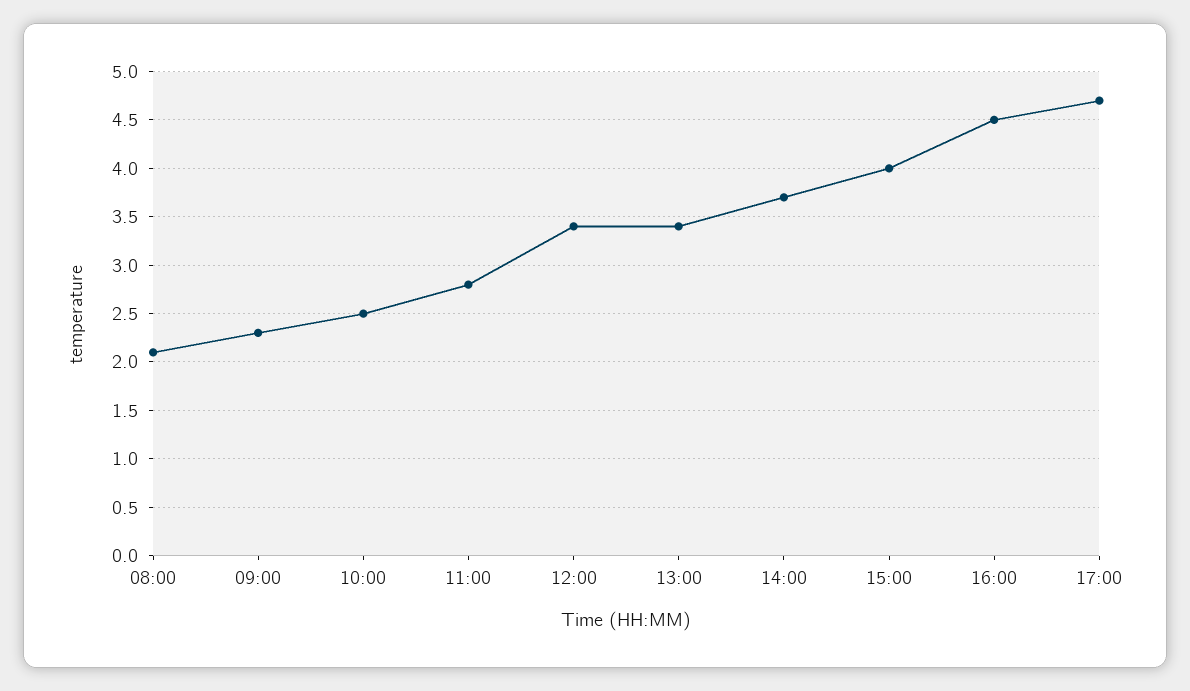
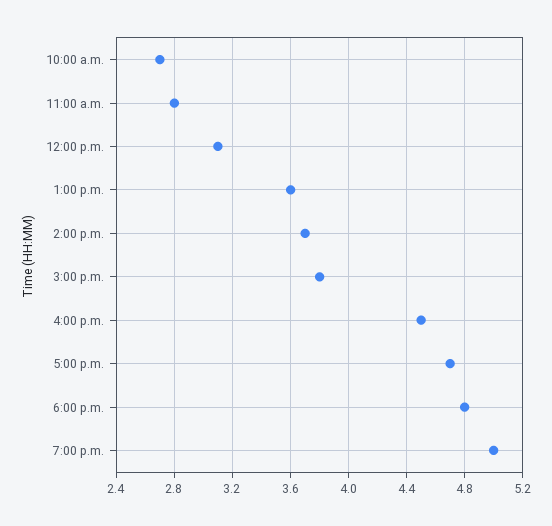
08:00: 2.1 -> none
09:00: 2.3 -> none
10:00: 2.5 -> 2.7
12:00: 3.4 -> 3.1
13:00: 3.4 -> 3.6
15:00: 4 -> 3.8
6:00 p.m.: none -> 4.8
7:00 p.m.: none -> 5

